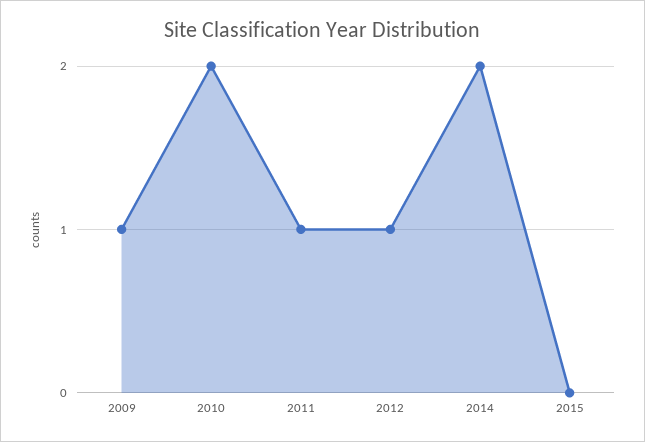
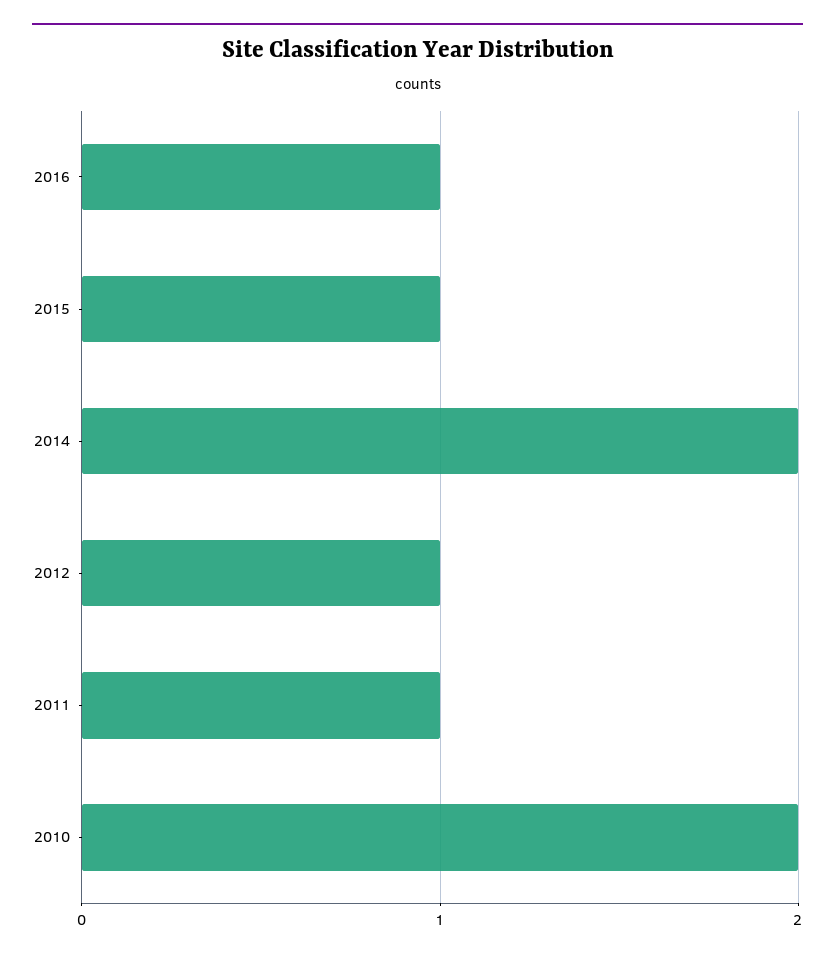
2009: 1 -> none
2015: 0 -> 1
2016: none -> 1

